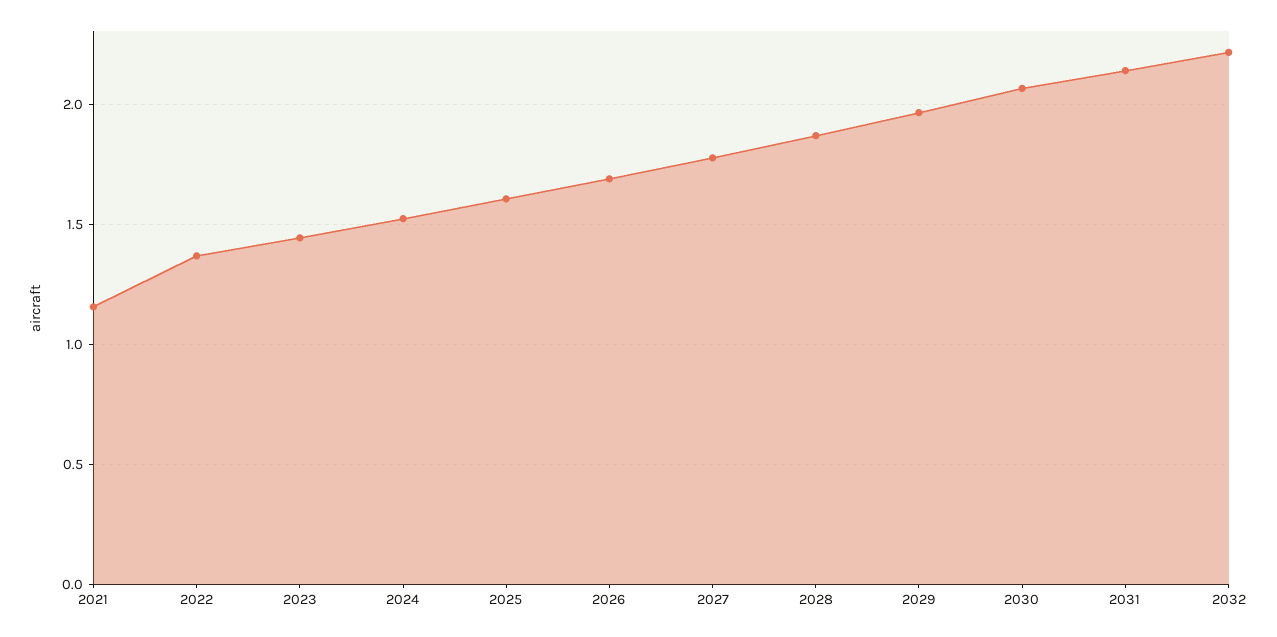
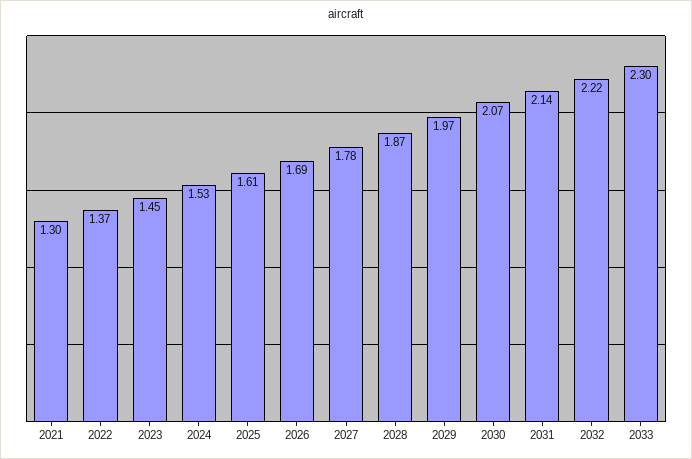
2021: 1.15 -> 1.3
2033: none -> 2.3

